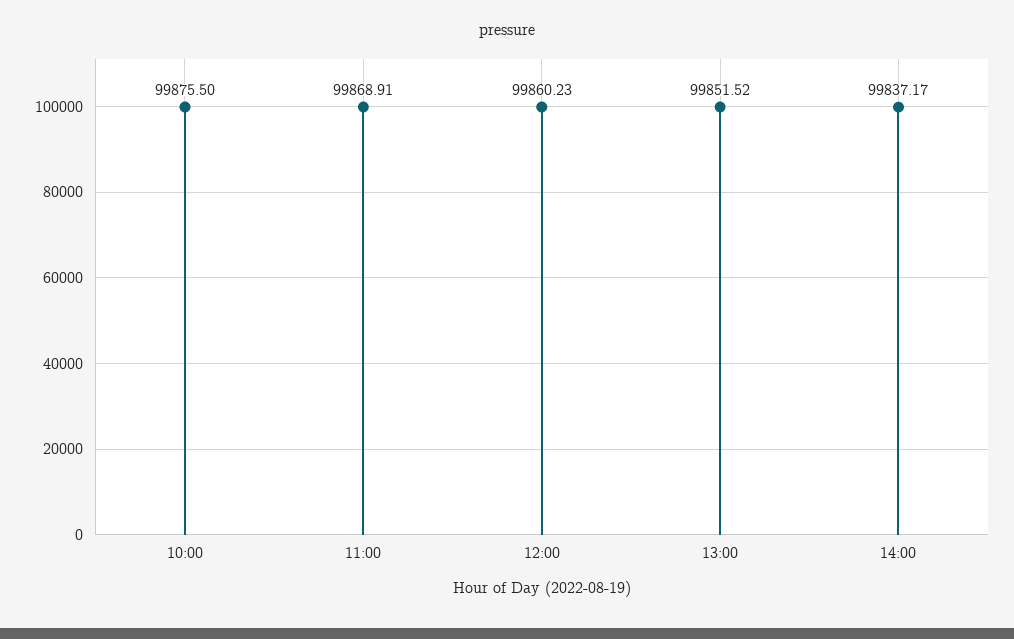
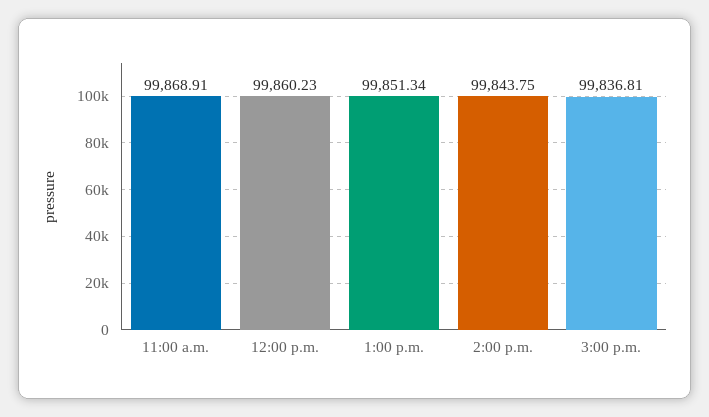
10:00: 99875.5 -> none
13:00: 99851.52 -> 99851.34
14:00: 99837.17 -> 99843.75
3:00 p.m.: none -> 99836.81

